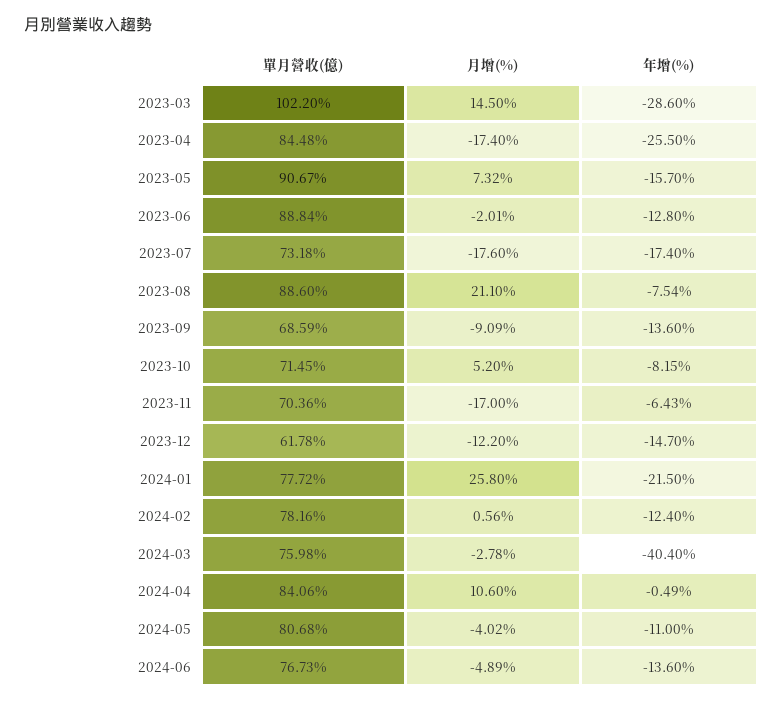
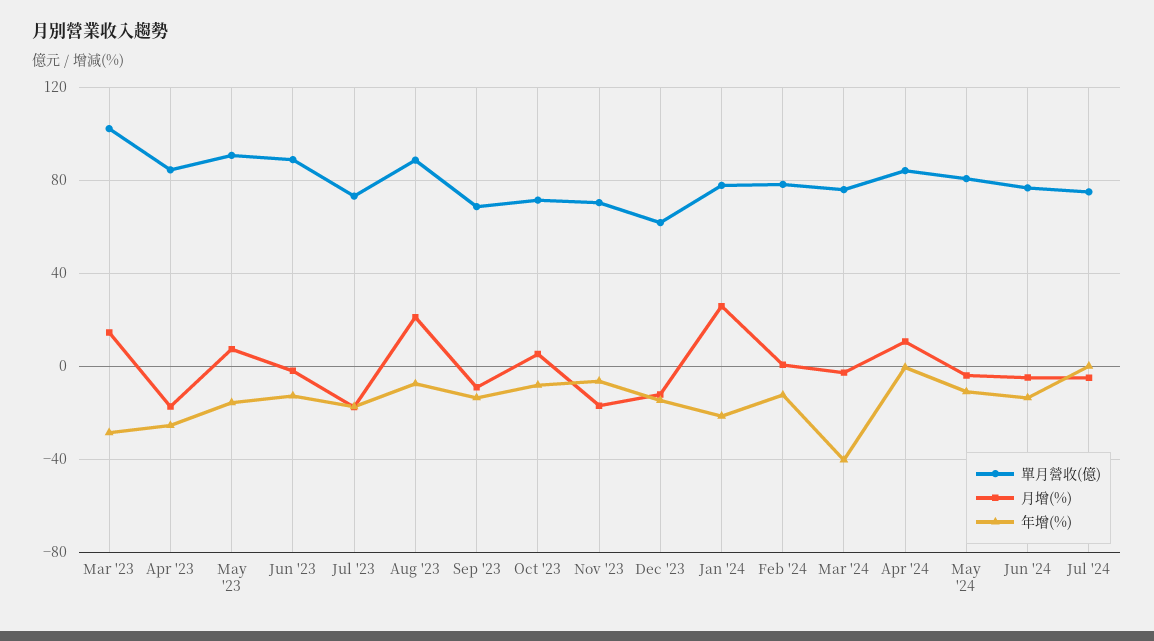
單月營收(億), Jul '24: none -> 75
月增(%), Jul '24: none -> -5
年增(%), Jul '24: none -> 0

